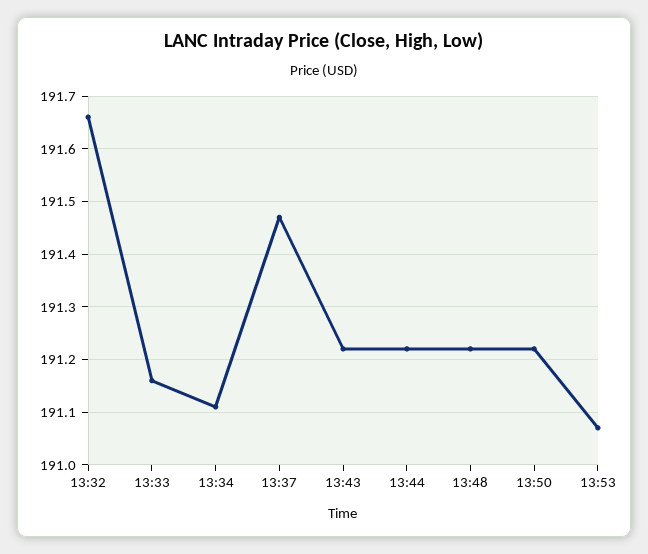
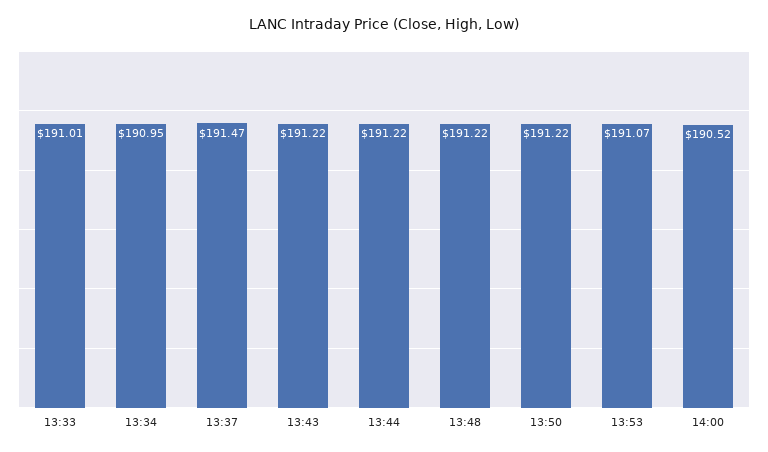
13:32: 191.65 -> none
13:33: 191.15 -> 191.01
13:34: 191.1 -> 190.95
14:00: none -> 190.52

